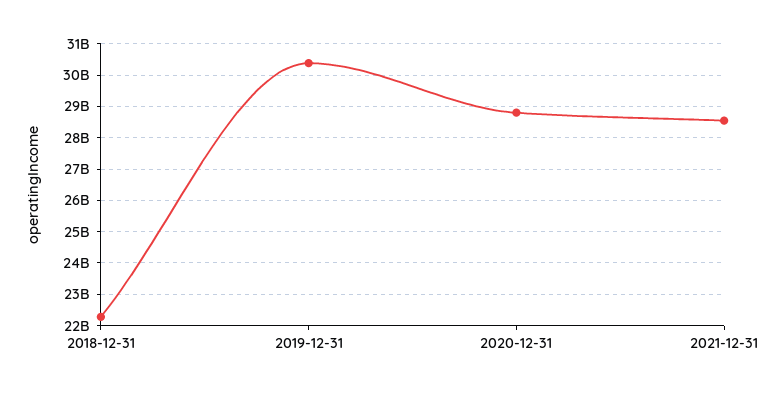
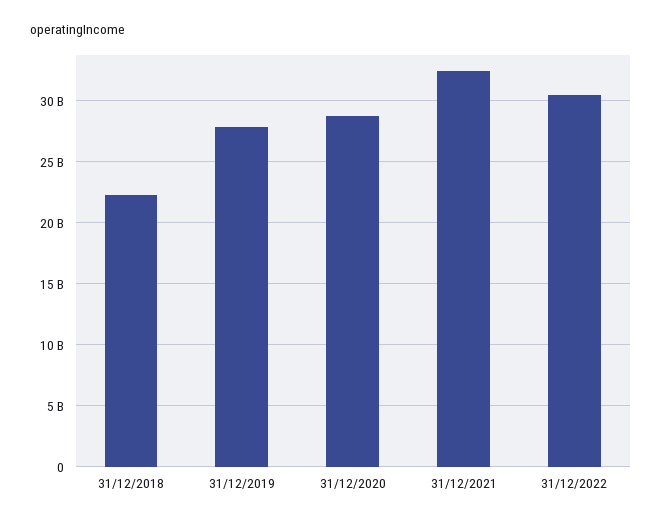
2019-12-31: 30400000000 -> 28000000000
2021-12-31: 28600000000 -> 32500000000
31/12/2022: none -> 30500000000

